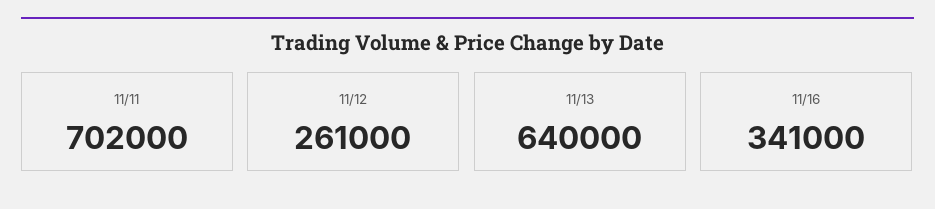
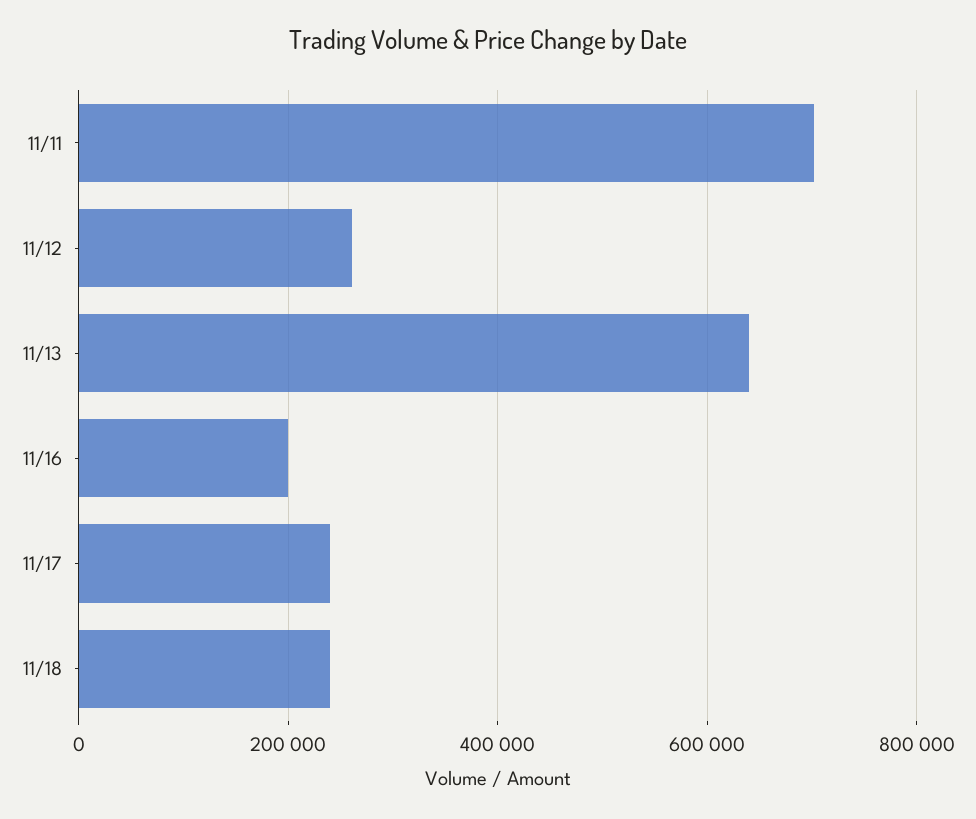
11/16: 341000 -> 200000
11/17: none -> 240000
11/18: none -> 240000

